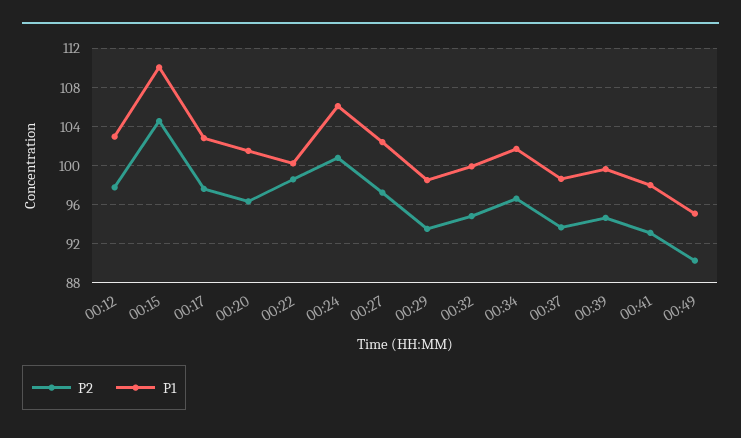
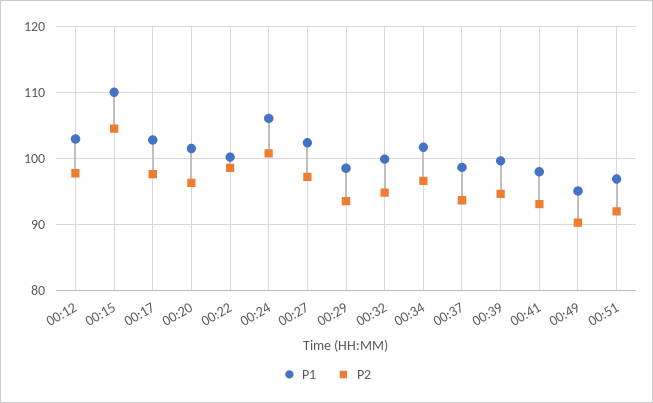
P1, 00:51: none -> 97
P2, 00:51: none -> 92

